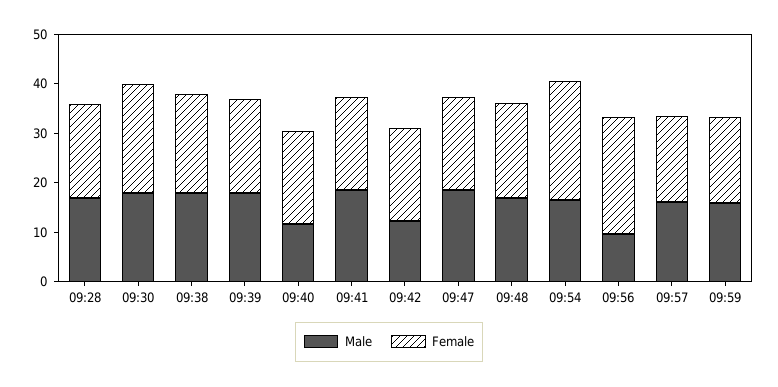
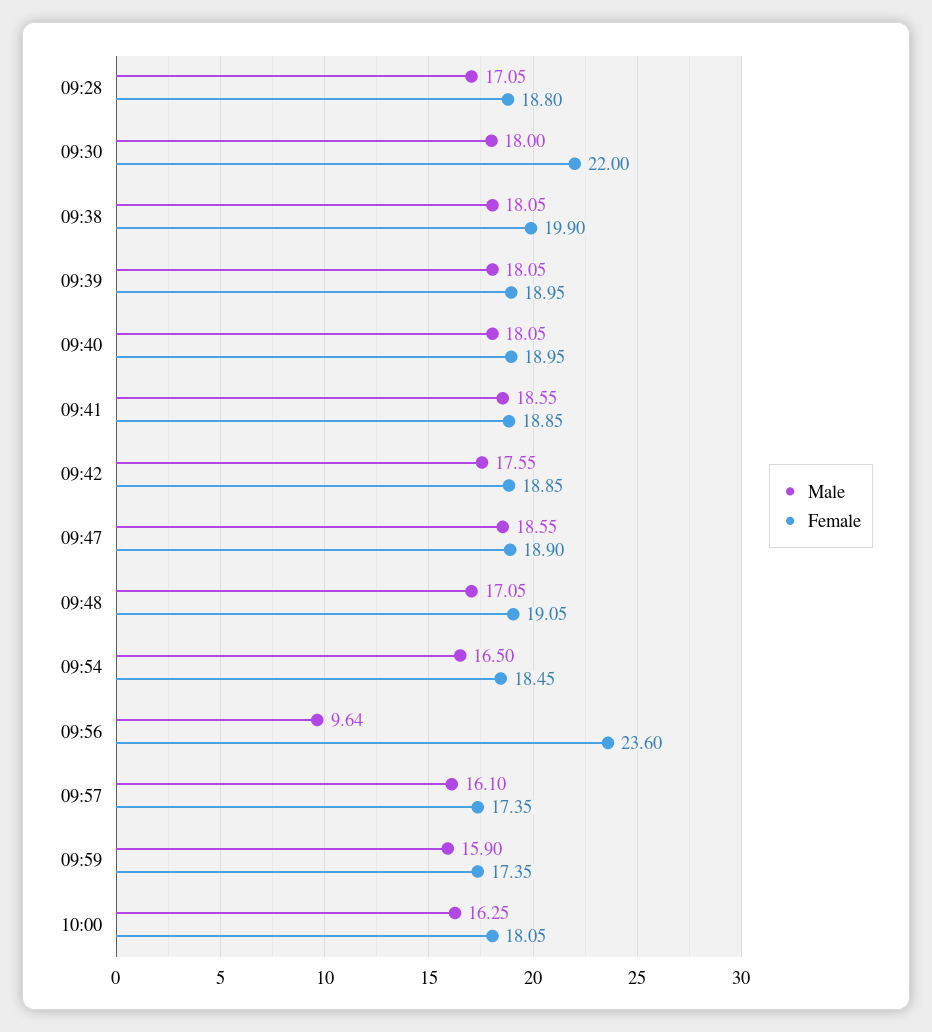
Male, 09:40: 12 -> 18.05
Male, 09:42: 12 -> 17.55
Female, 09:54: 24 -> 18.45
Male, 10:00: none -> 16.25
Female, 10:00: none -> 18.05

